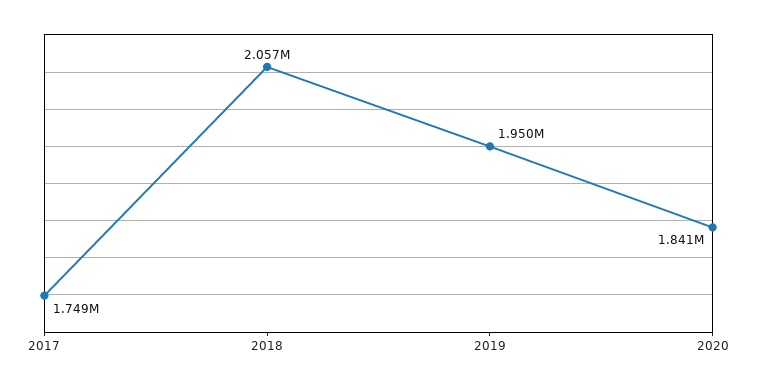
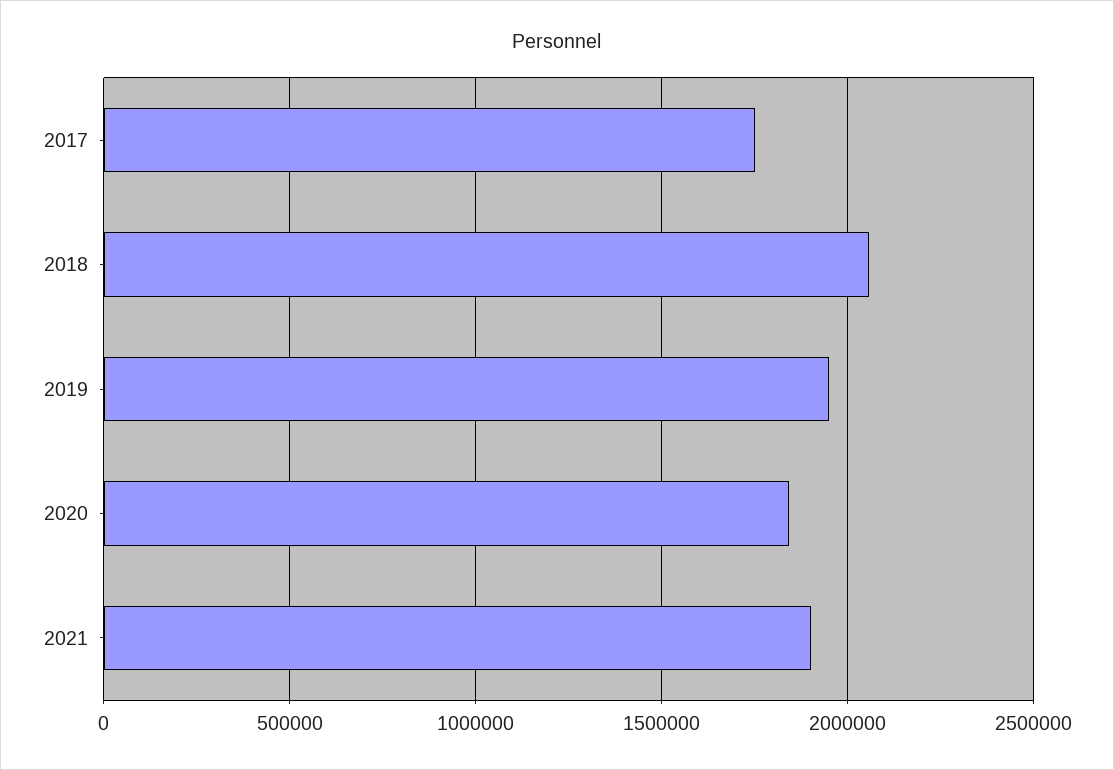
2021: none -> 1900000

